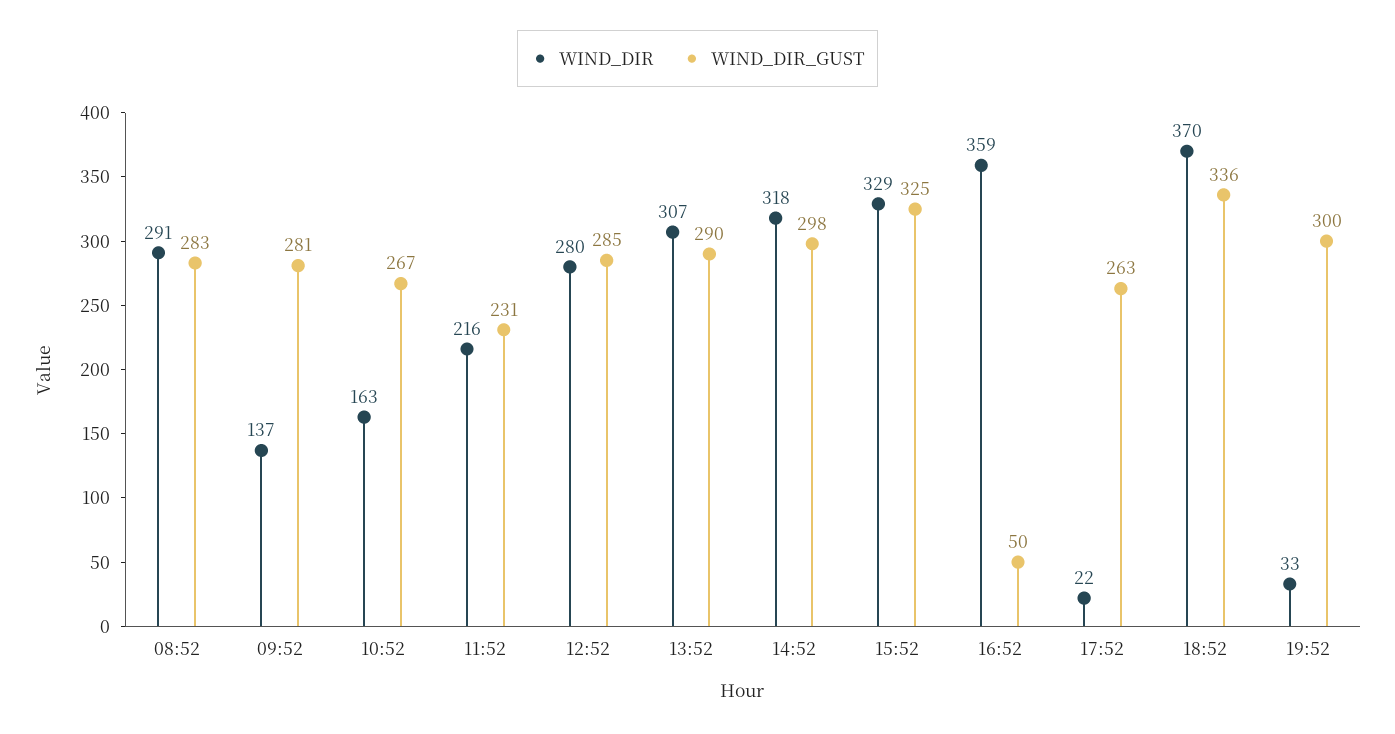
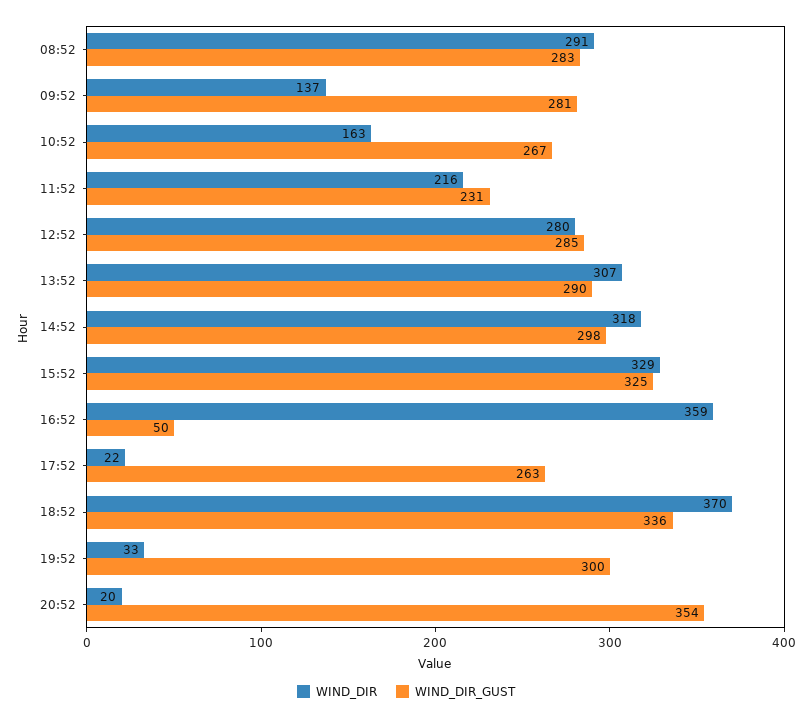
WIND_DIR, 20:52: none -> 20
WIND_DIR_GUST, 20:52: none -> 354

